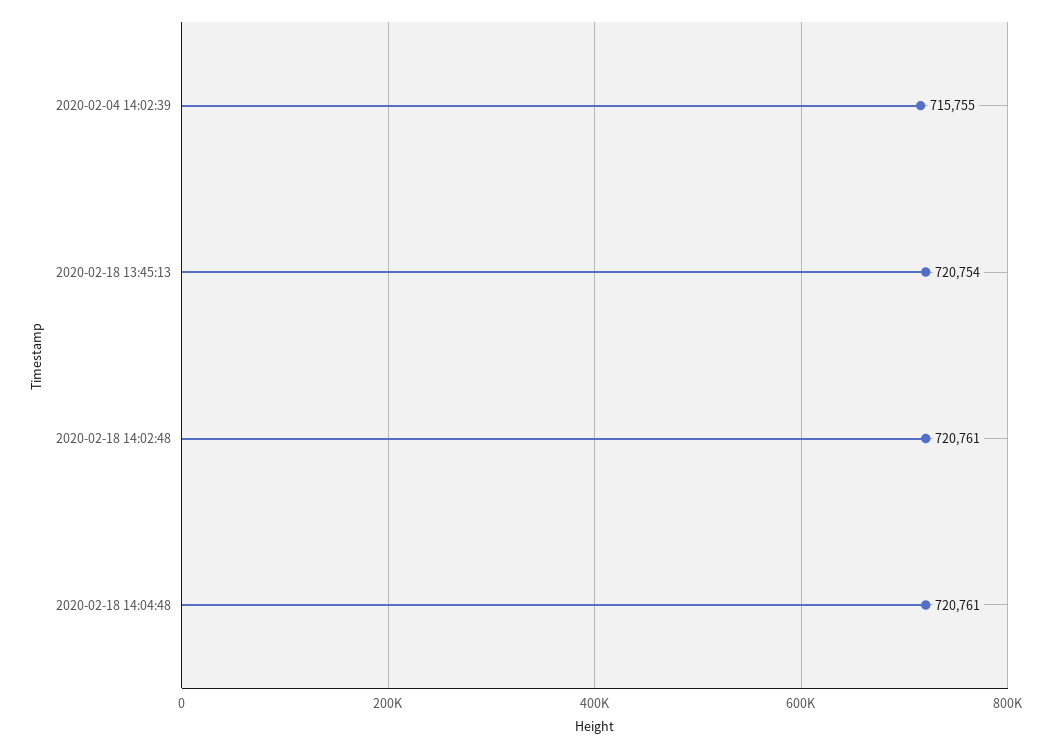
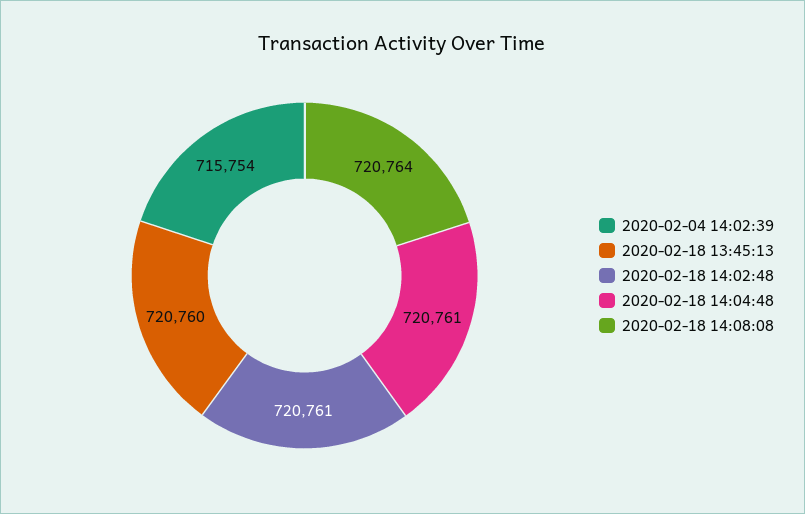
2020-02-04 14:02:39: 715755 -> 715754
2020-02-18 13:45:13: 720754 -> 720760
2020-02-18 14:08:08: none -> 720764

